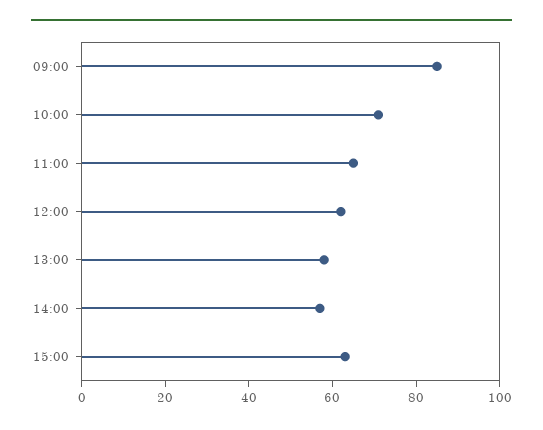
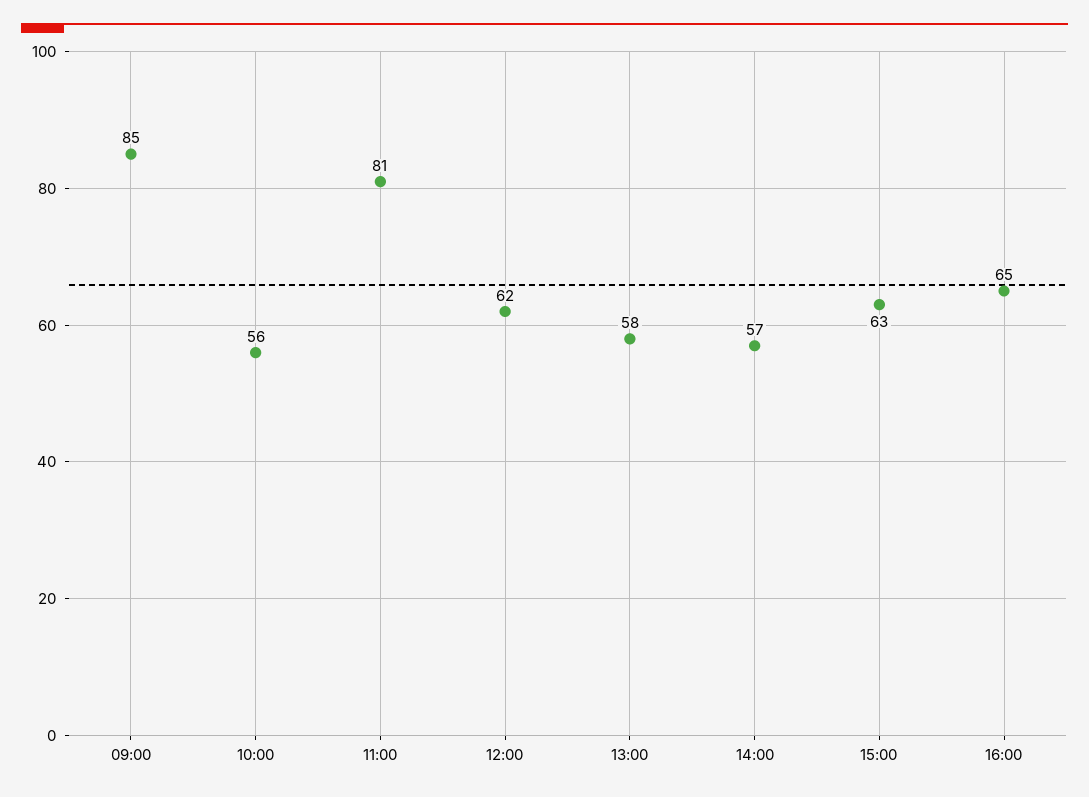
10:00: 70 -> 56
11:00: 65 -> 81
16:00: none -> 65

